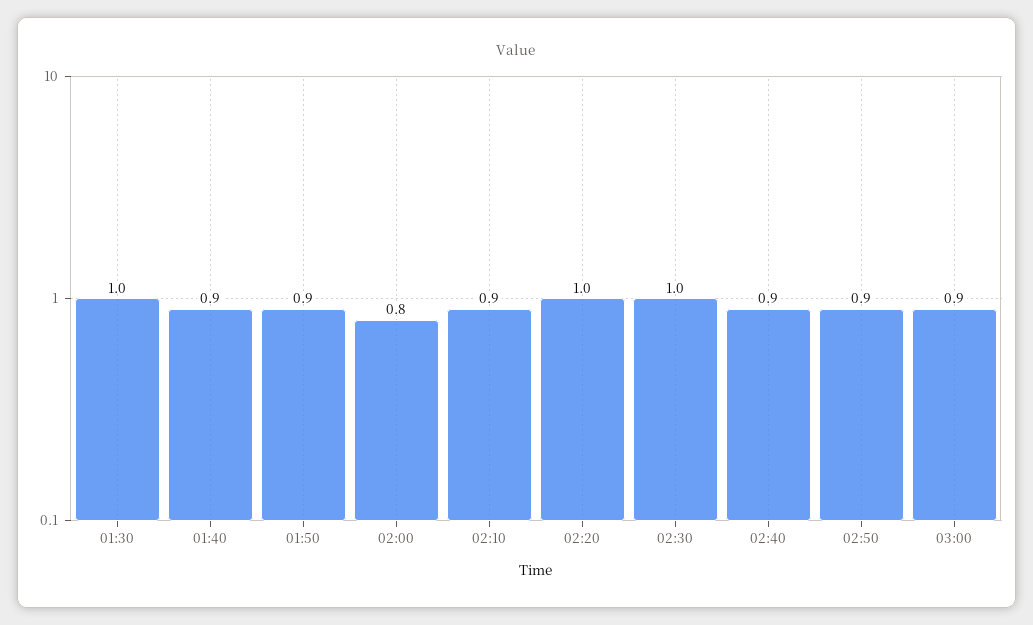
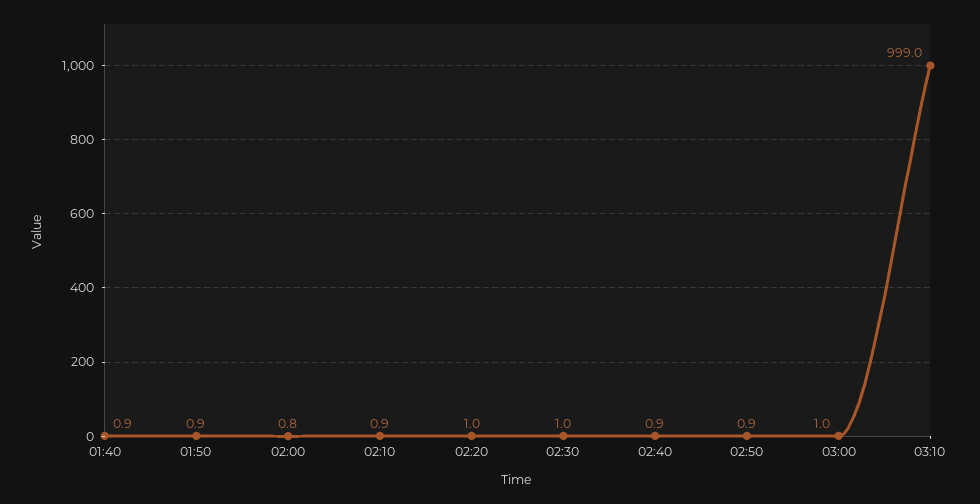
01:30: 1 -> none
03:00: 0.9 -> 1
03:10: none -> 999

